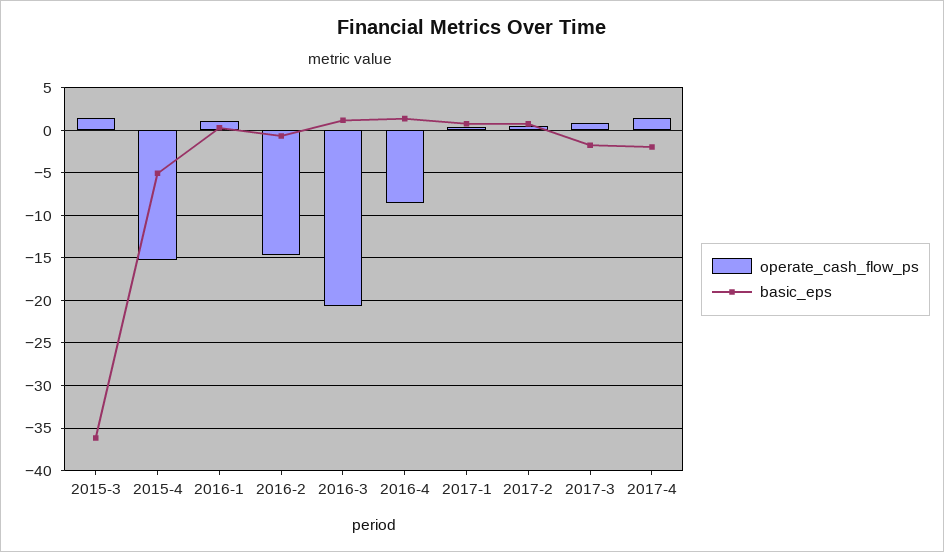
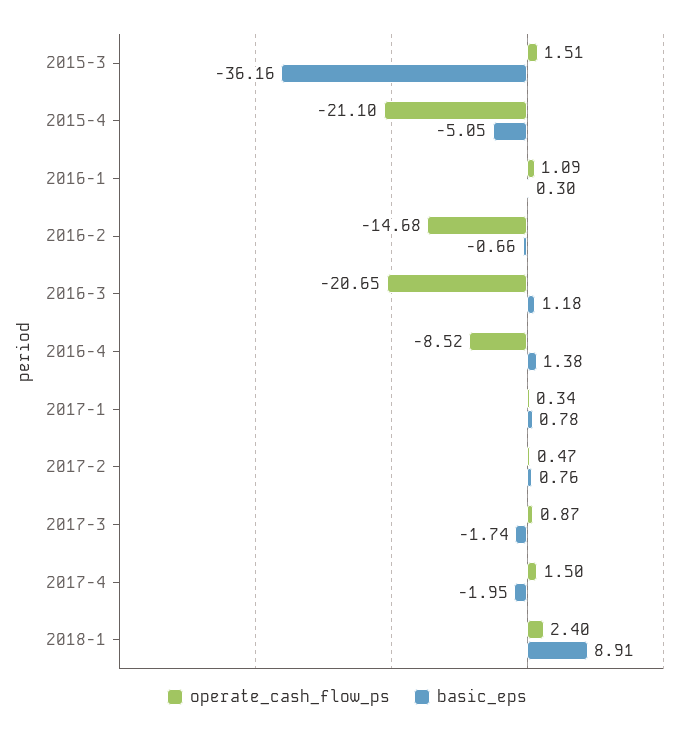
operate_cash_flow_ps, 2015-4: -15 -> -21.1
operate_cash_flow_ps, 2018-1: none -> 2.4
basic_eps, 2018-1: none -> 8.91

